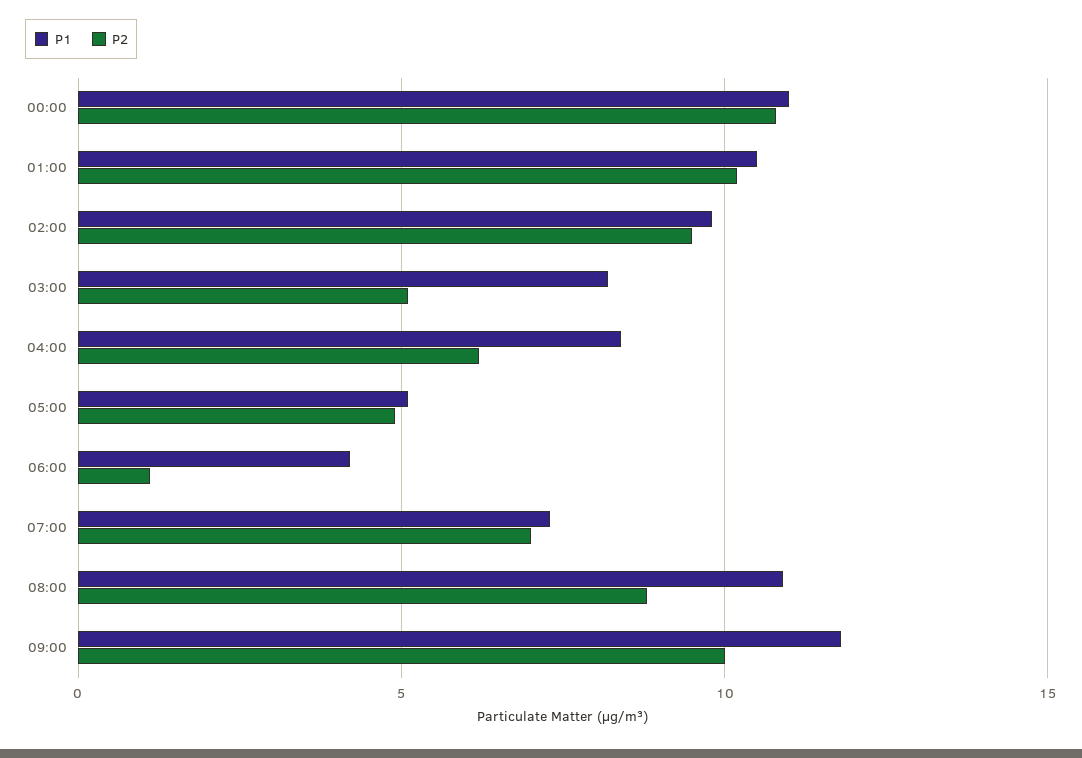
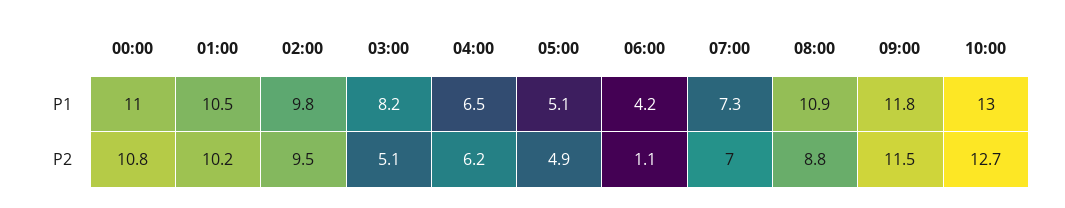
P1, 04:00: 8.5 -> 6.5
P2, 09:00: 10 -> 11.5
P1, 10:00: none -> 13
P2, 10:00: none -> 12.7

